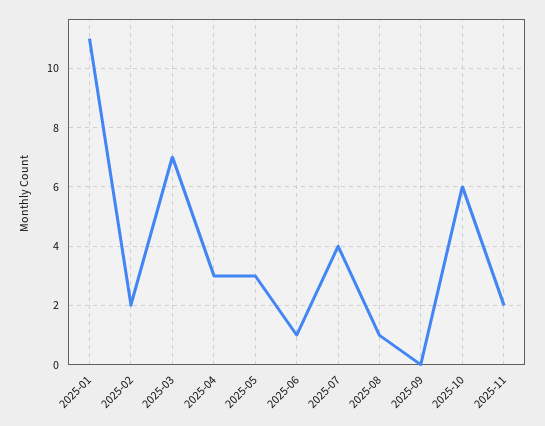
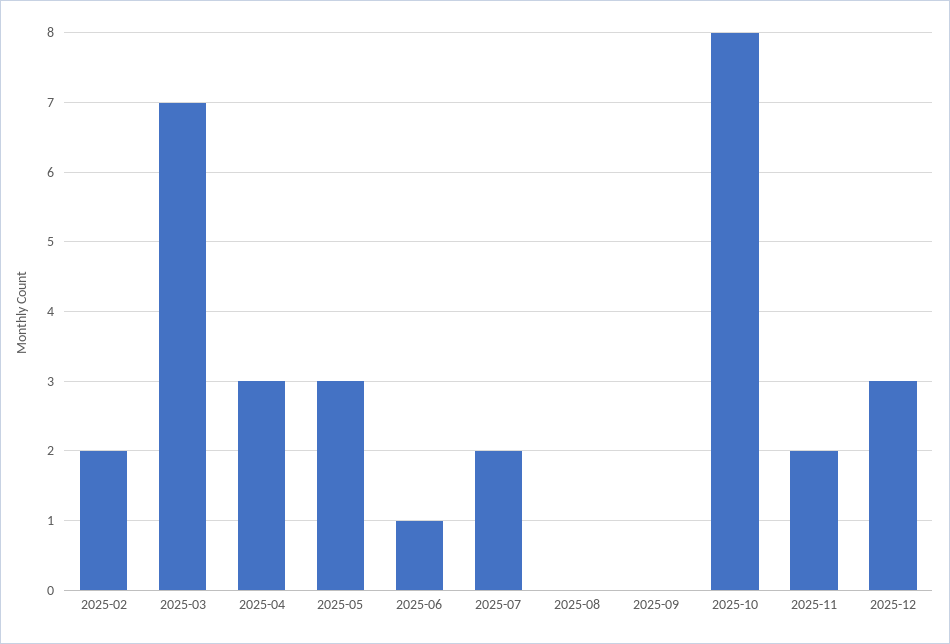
2025-01: 11 -> none
2025-07: 4 -> 2
2025-08: 1 -> 0
2025-10: 6 -> 8
2025-12: none -> 3

